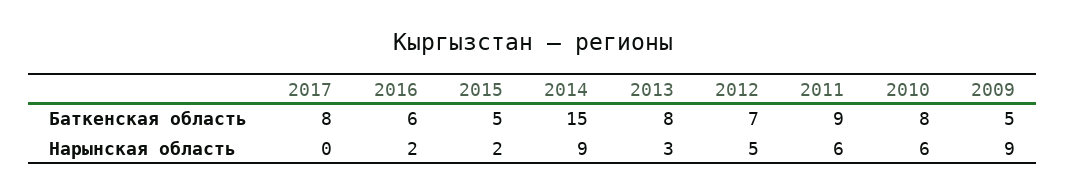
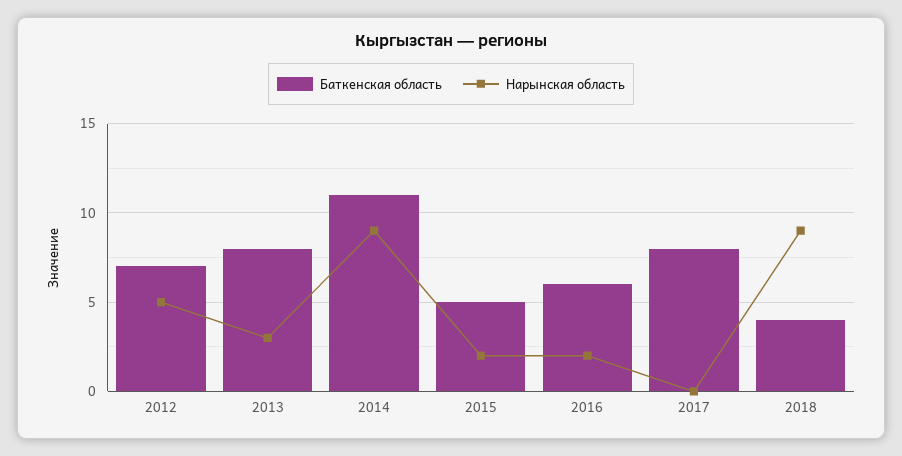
Баткенская область, 2014: 15 -> 11
Баткенская область, 2011: 9 -> none
Баткенская область, 2010: 8 -> none
Баткенская область, 2009: 5 -> none
Нарынская область, 2011: 6 -> none
Нарынская область, 2010: 6 -> none
Нарынская область, 2009: 9 -> none
Баткенская область, 2018: none -> 4
Нарынская область, 2018: none -> 9

